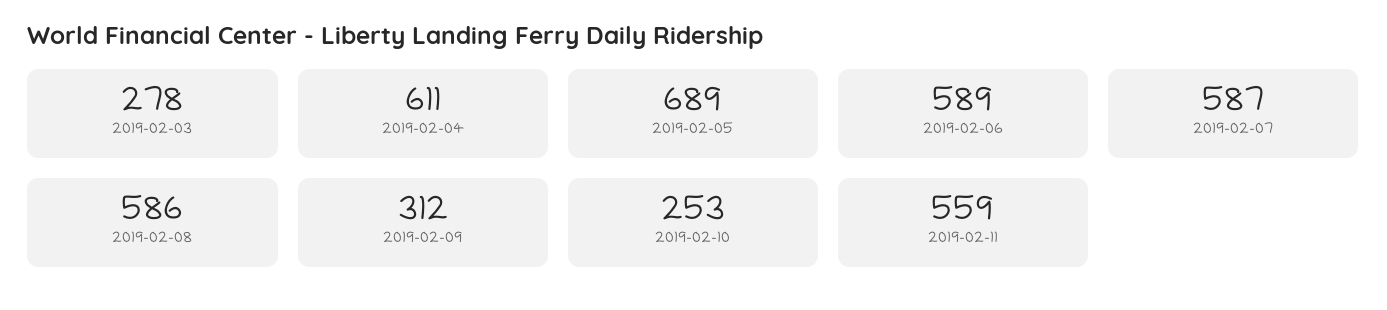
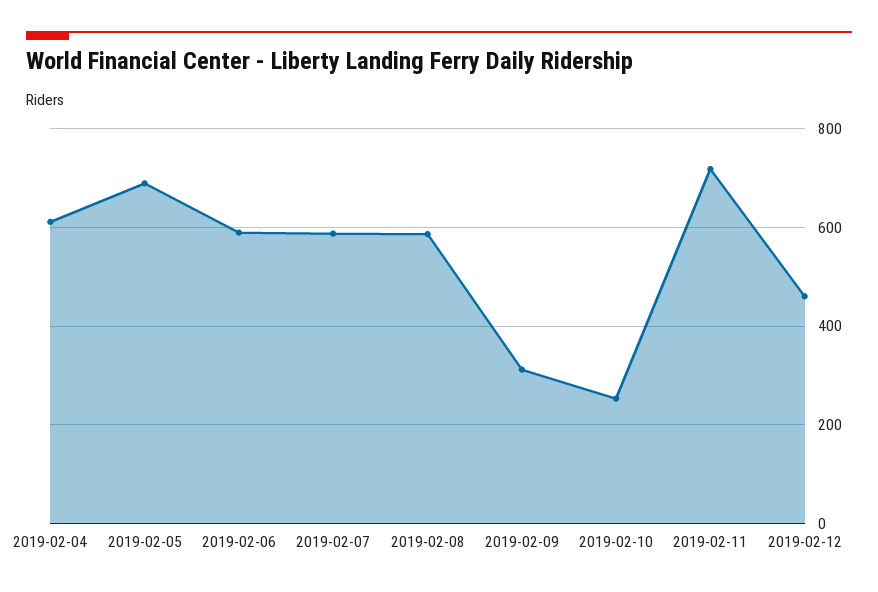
2019-02-03: 278 -> none
2019-02-11: 559 -> 720
2019-02-12: none -> 460

